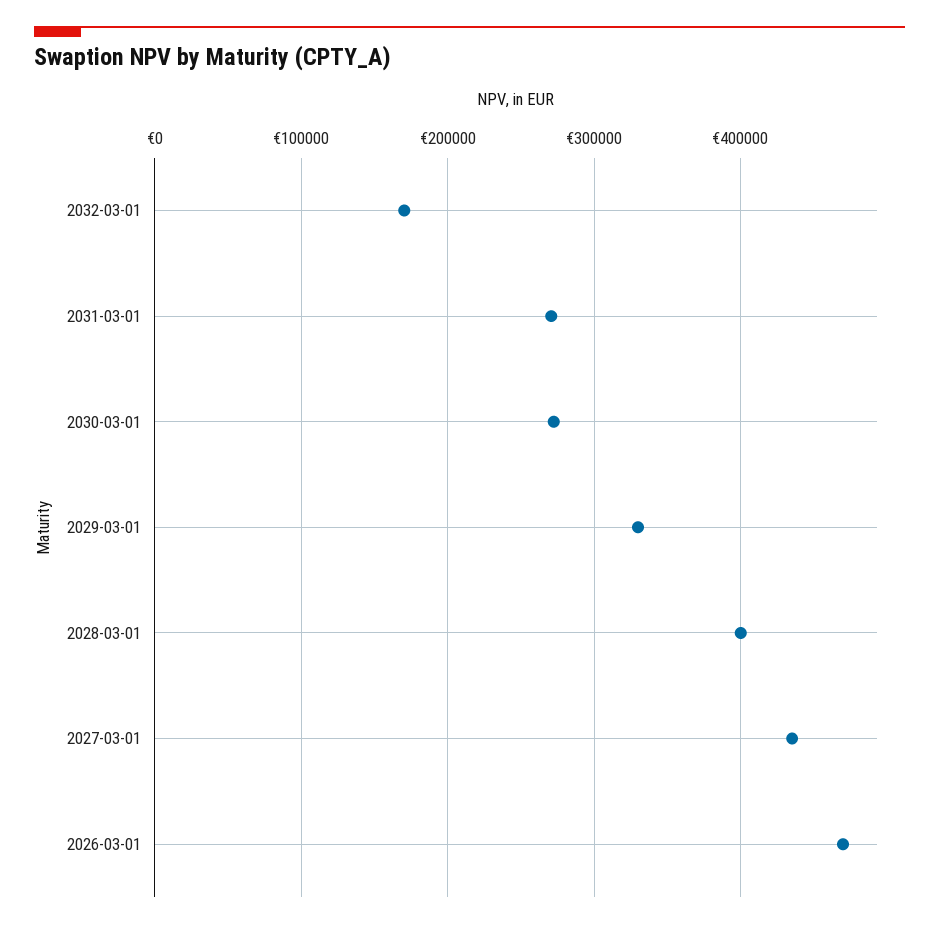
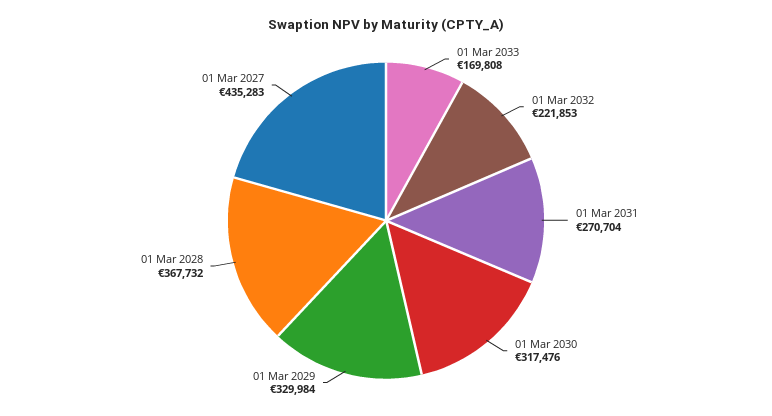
2032-03-01: 170000 -> 221853
2030-03-01: 270000 -> 317476
2028-03-01: 400000 -> 367732
2026-03-01: 470000 -> none
01 Mar 2033: none -> 169808

